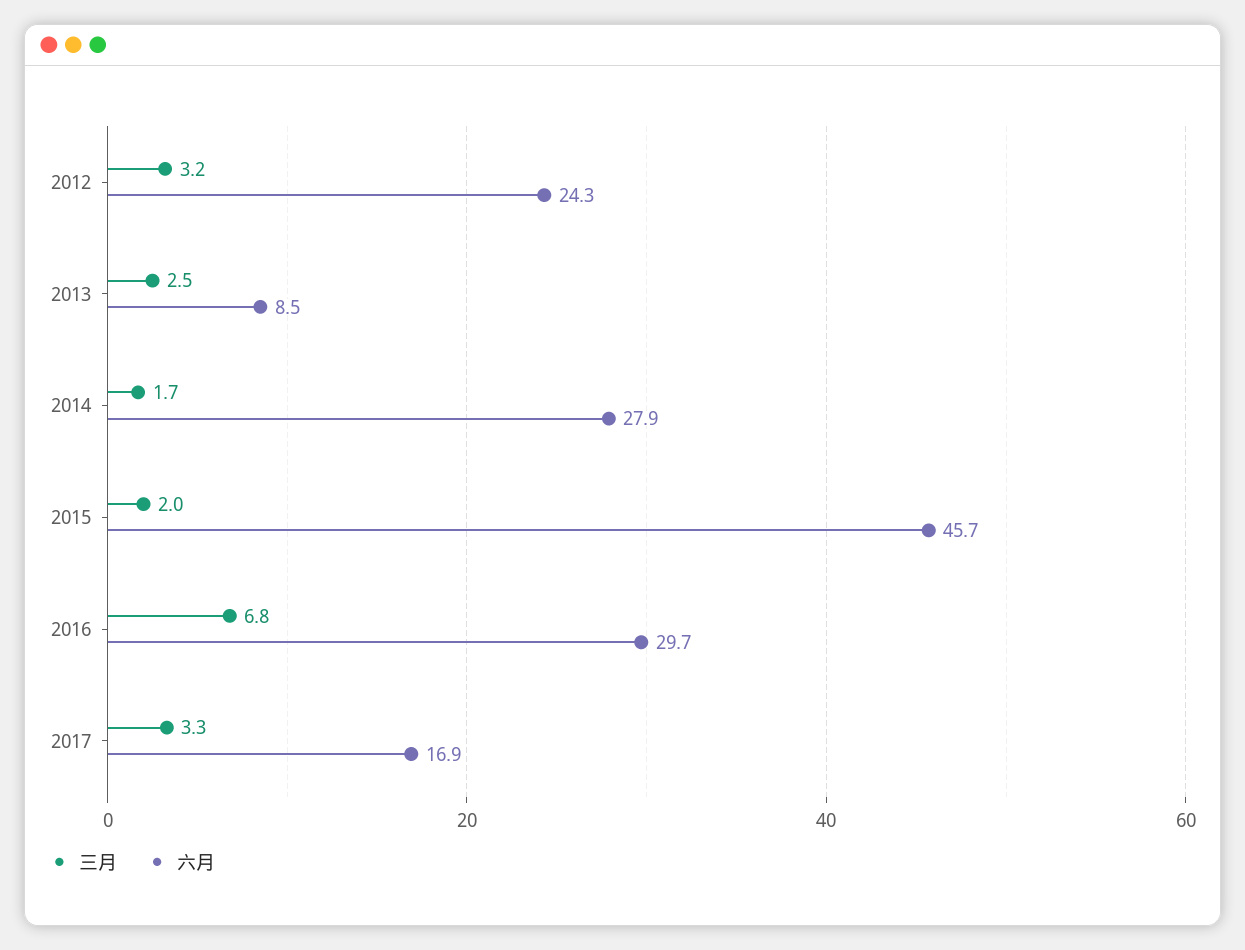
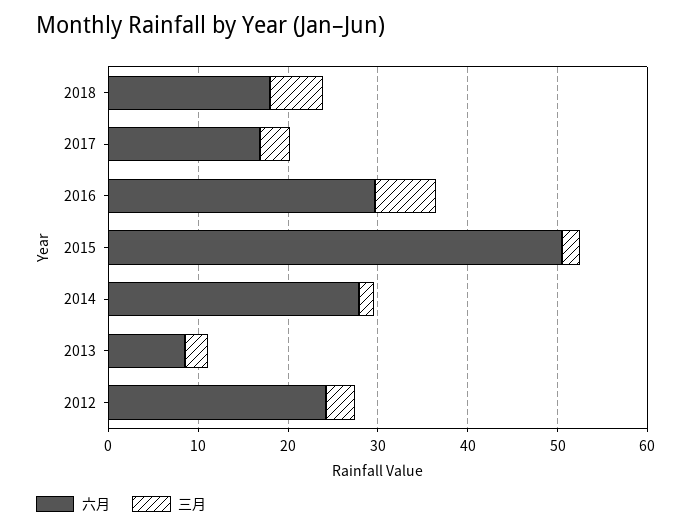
六月, 2015: 45.7 -> 50
六月, 2018: none -> 18
三月, 2018: none -> 6

